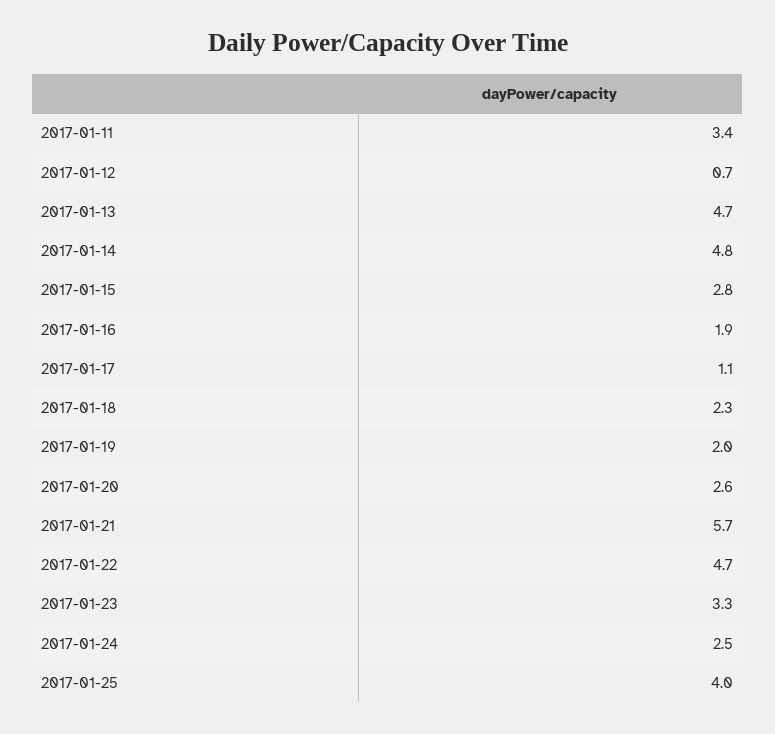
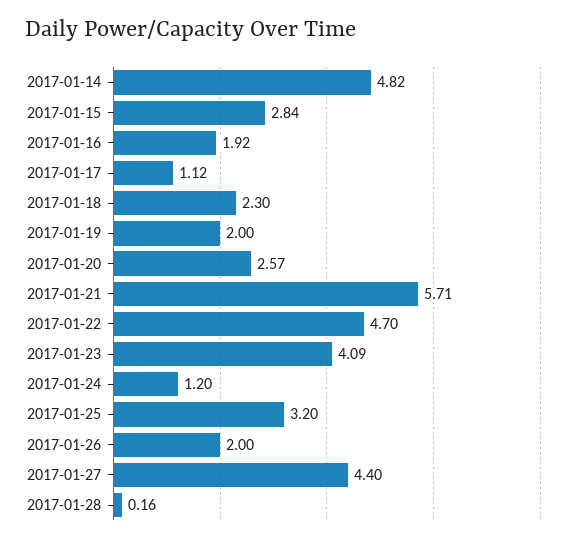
2017-01-11: 3.4 -> none
2017-01-12: 0.7 -> none
2017-01-13: 4.7 -> none
2017-01-23: 3.3 -> 4.09
2017-01-24: 2.5 -> 1.2
2017-01-25: 4 -> 3.2
2017-01-26: none -> 2
2017-01-27: none -> 4.4
2017-01-28: none -> 0.16

